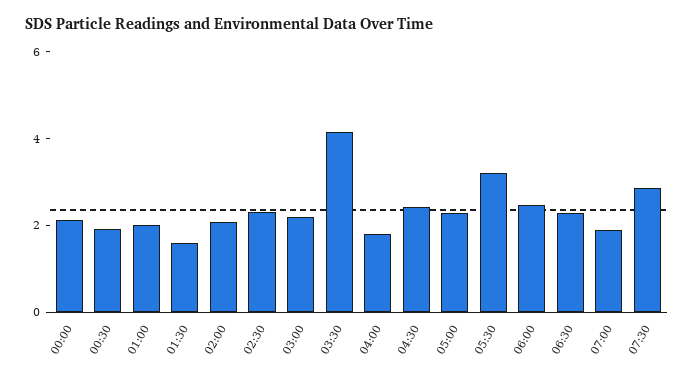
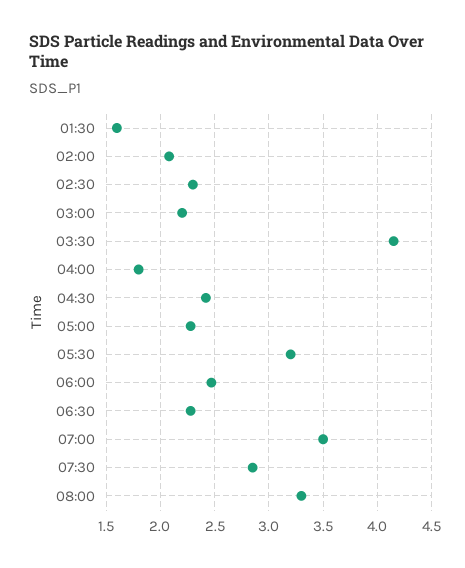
00:00: 2 -> none
00:30: 2 -> none
01:00: 2 -> none
07:00: 2 -> 3.5
08:00: none -> 3.3

